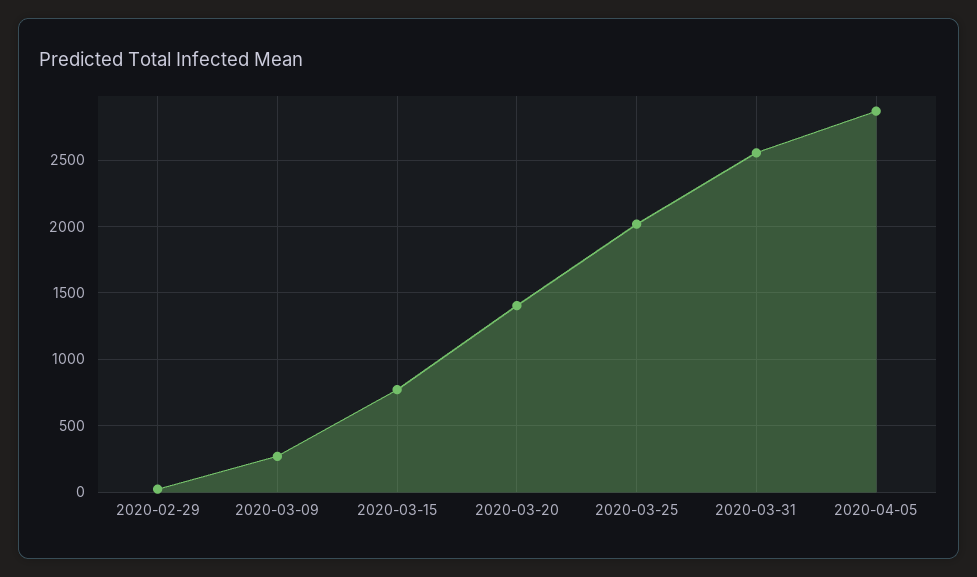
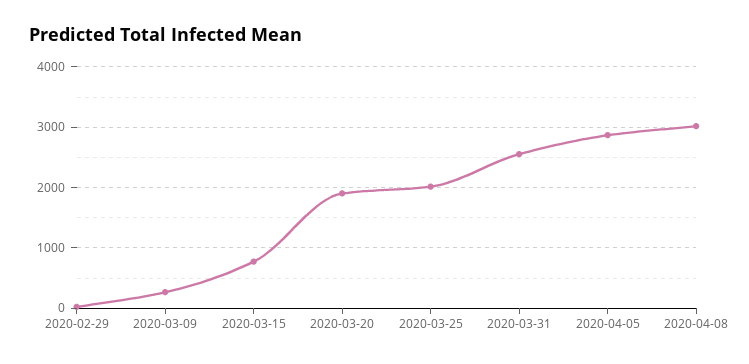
2020-03-20: 1400 -> 1900
2020-04-08: none -> 3000

